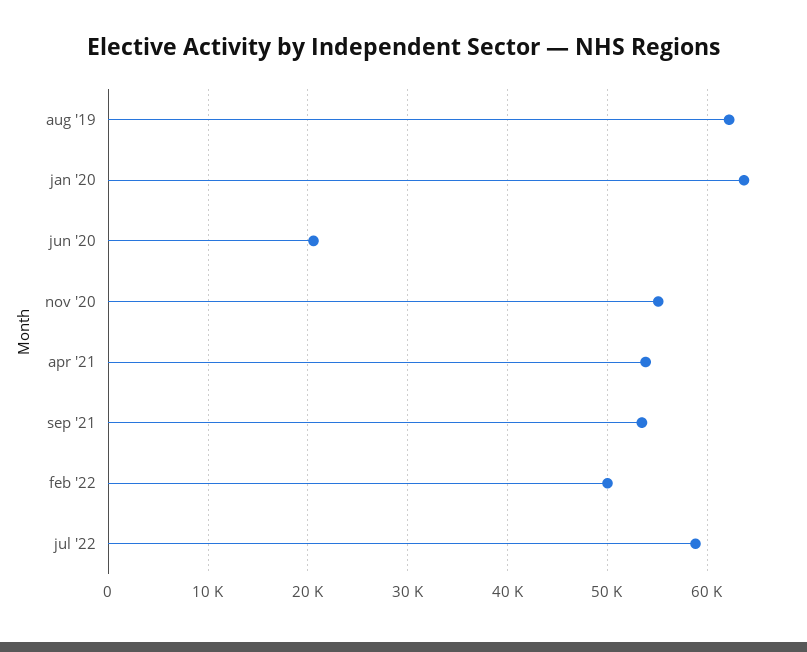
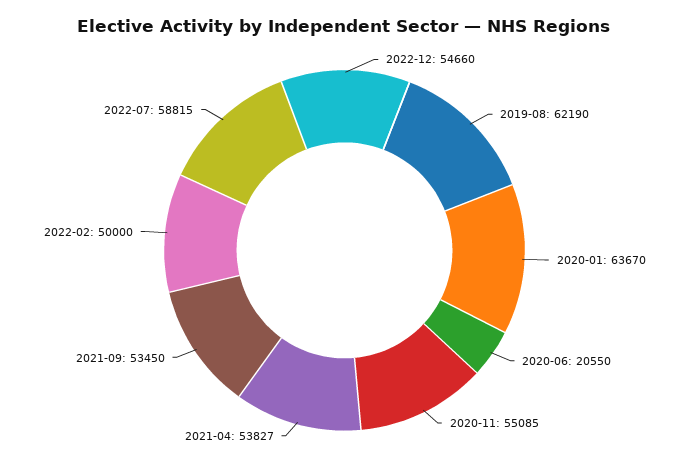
2022-12: none -> 54660

